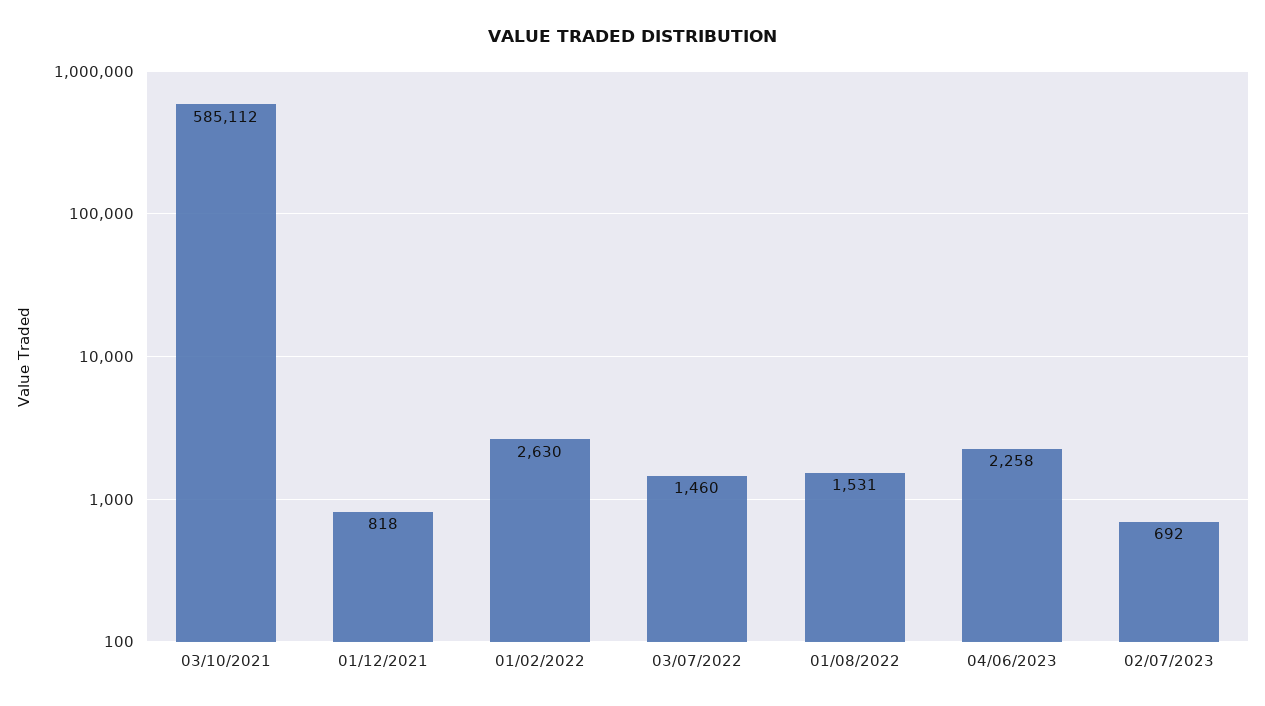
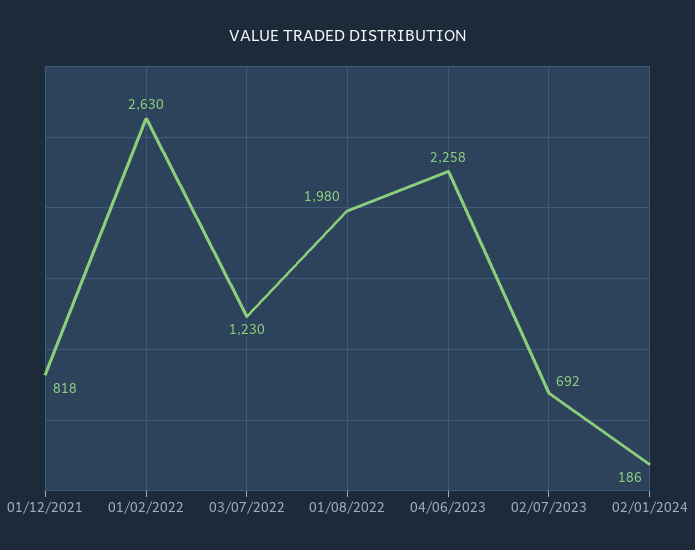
03/10/2021: 585112 -> none
03/07/2022: 1460 -> 1230
01/08/2022: 1531 -> 1980
02/01/2024: none -> 186

